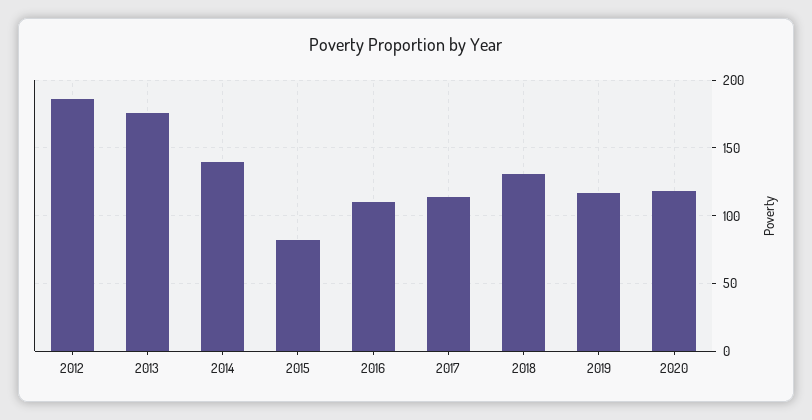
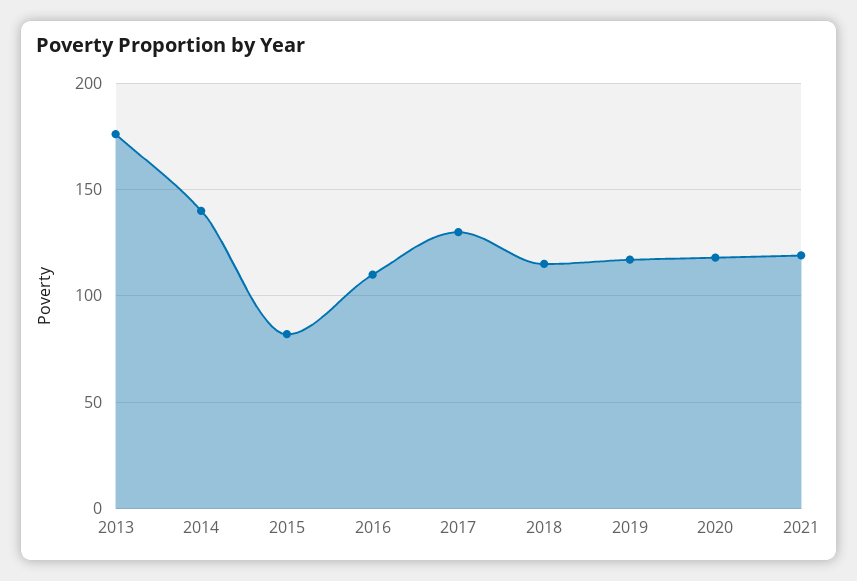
2012: 185 -> none
2017: 115 -> 130
2018: 130 -> 115
2021: none -> 120

